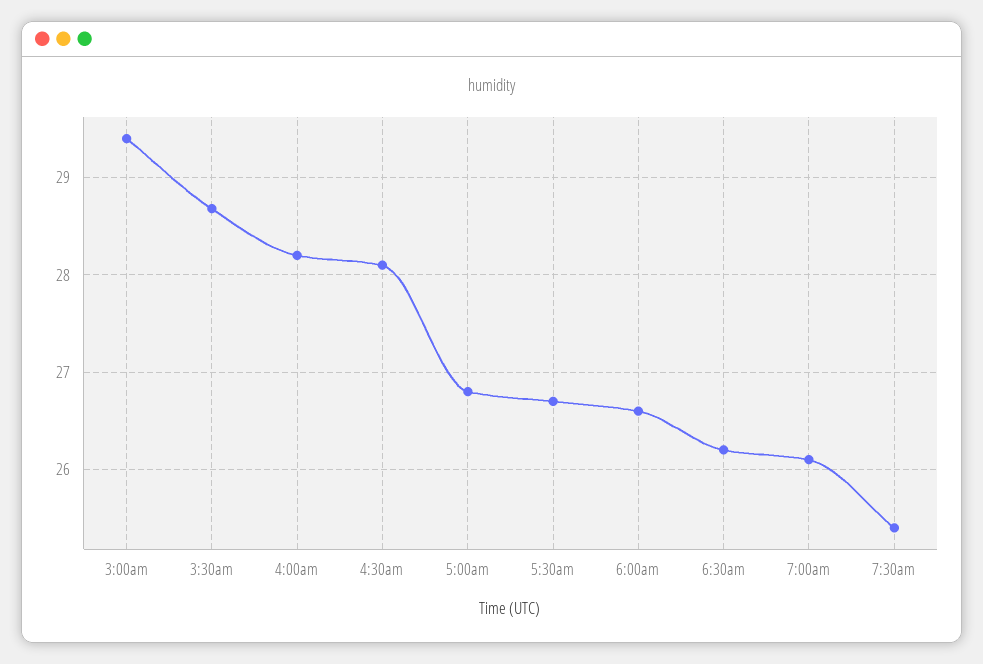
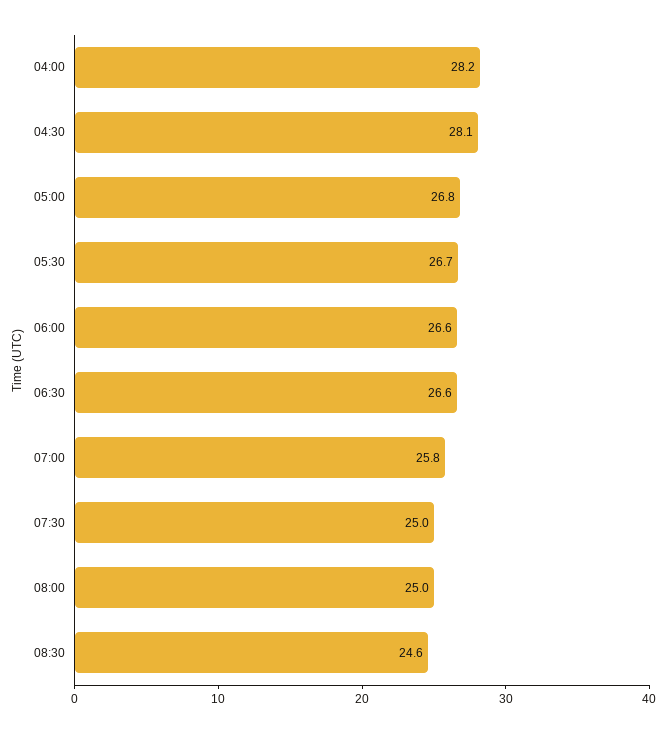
3:00am: 29.4 -> none
3:30am: 28.7 -> none
6:30am: 26.2 -> 26.6
7:00am: 26.1 -> 25.8
7:30am: 25.4 -> 25
08:00: none -> 25
08:30: none -> 24.6

